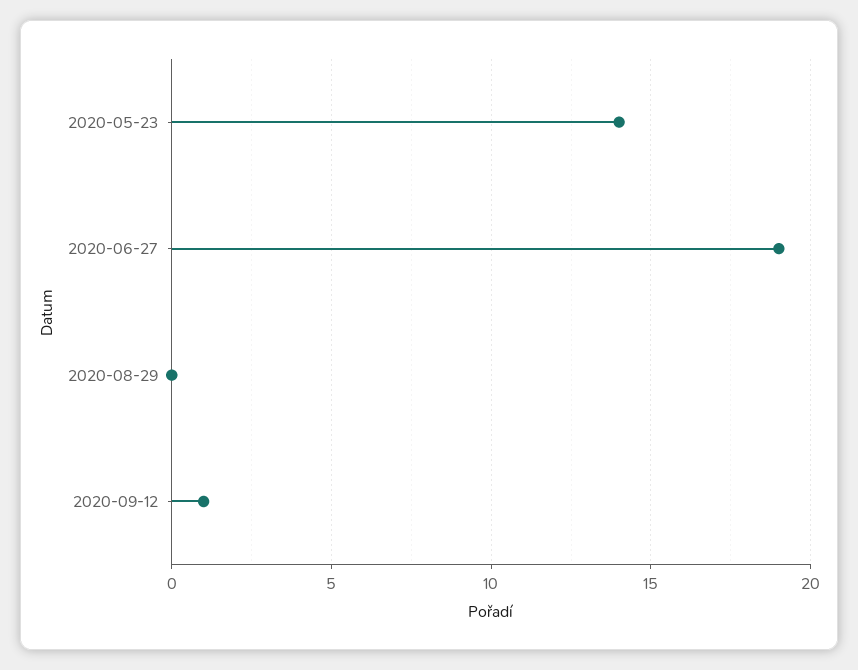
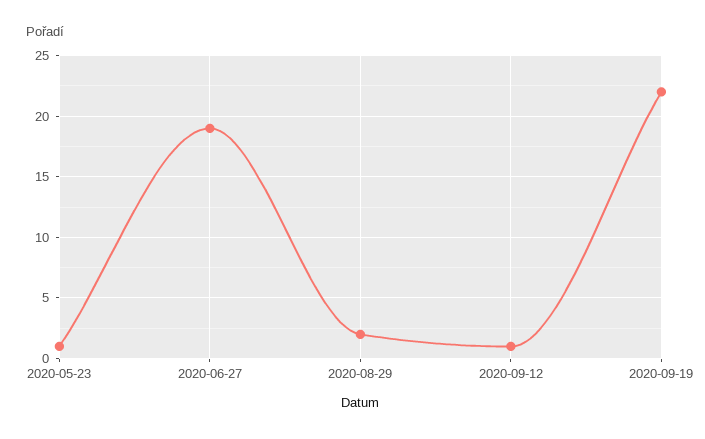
2020-05-23: 14 -> 1
2020-08-29: 0 -> 2
2020-09-19: none -> 22

